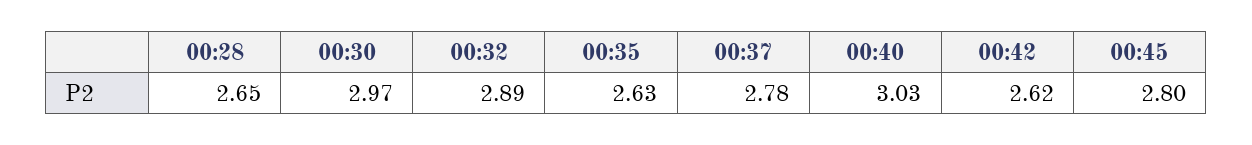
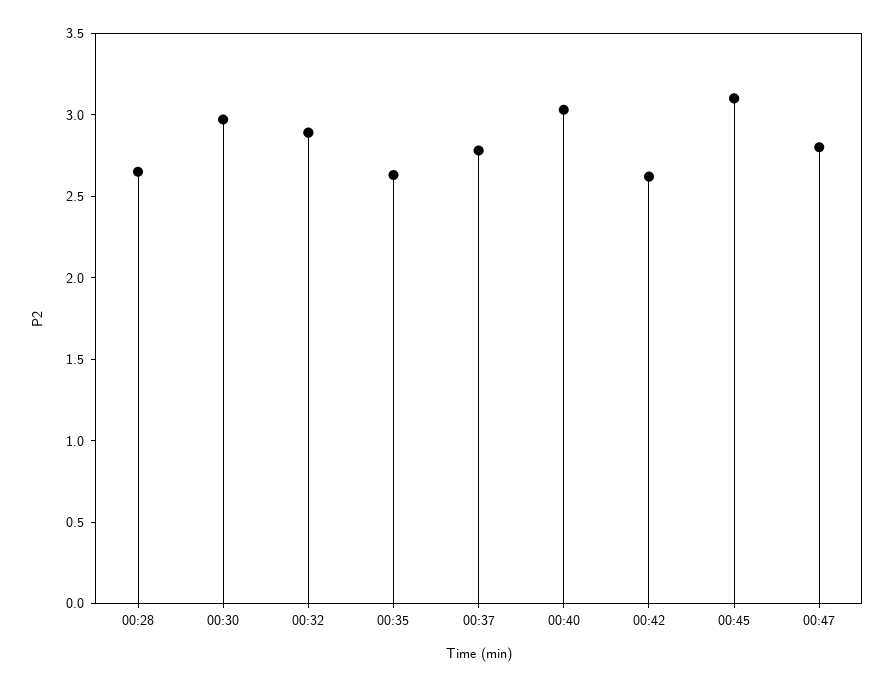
00:45: 2.8 -> 3.1
00:47: none -> 2.8

